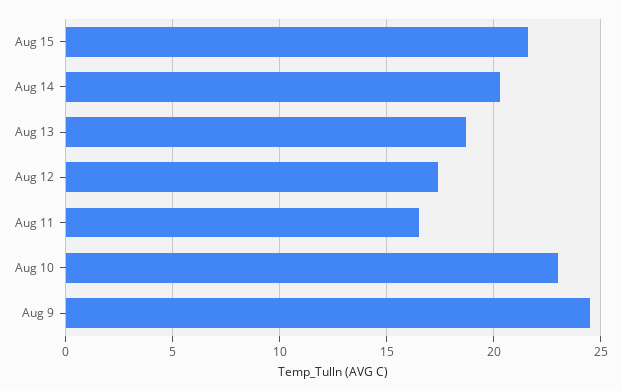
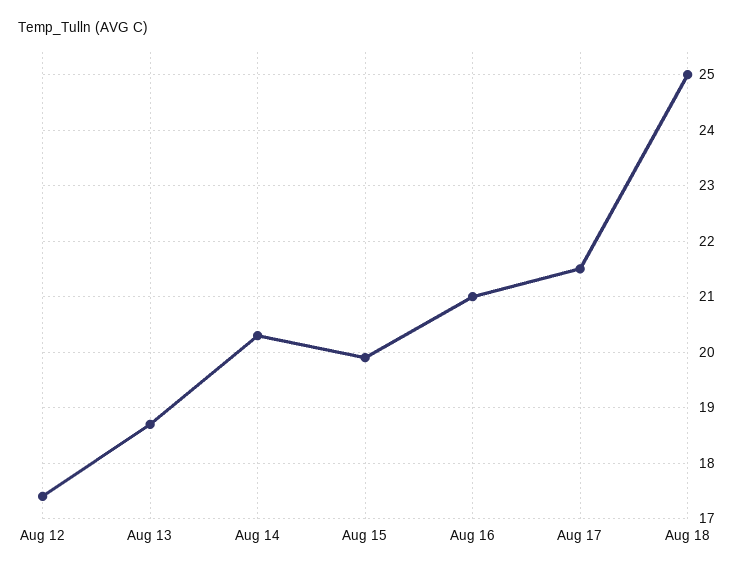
Aug 15: 21.5 -> 20
Aug 11: 16.5 -> none
Aug 10: 23 -> none
Aug 9: 24.5 -> none
Aug 16: none -> 21
Aug 17: none -> 21.5
Aug 18: none -> 25

